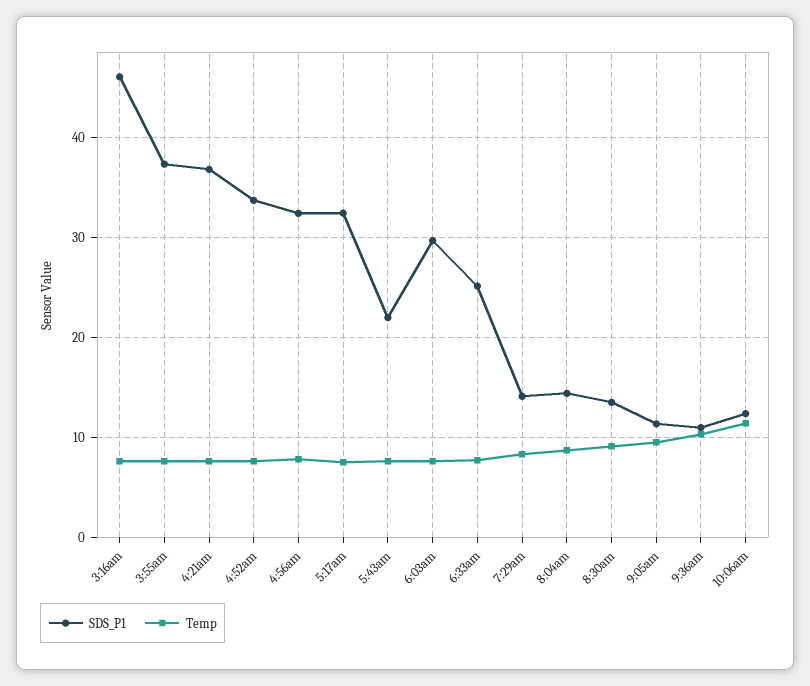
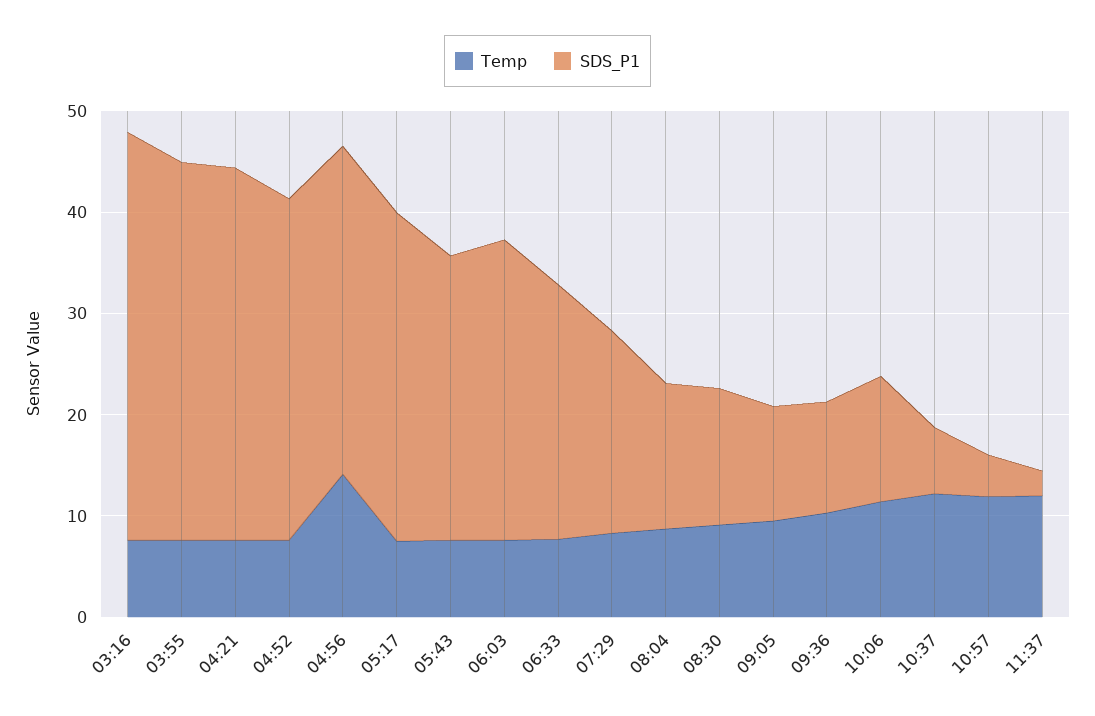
SDS_P1, 3:16am: 46 -> 40
Temp, 4:56am: 8 -> 14
SDS_P1, 5:43am: 22 -> 28
SDS_P1, 7:29am: 14 -> 20
Temp, 10:37: none -> 12
SDS_P1, 10:37: none -> 6
Temp, 10:57: none -> 12
SDS_P1, 10:57: none -> 4
Temp, 11:37: none -> 12
SDS_P1, 11:37: none -> 2

